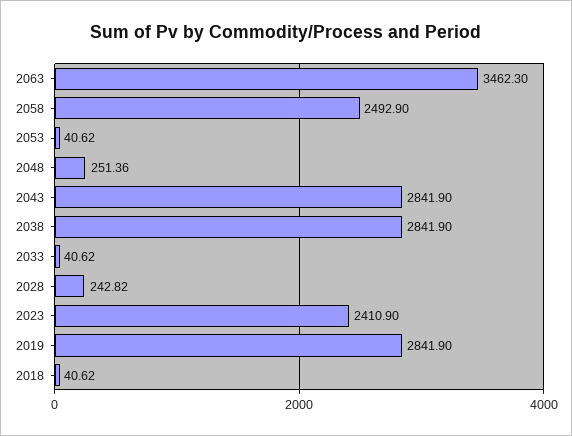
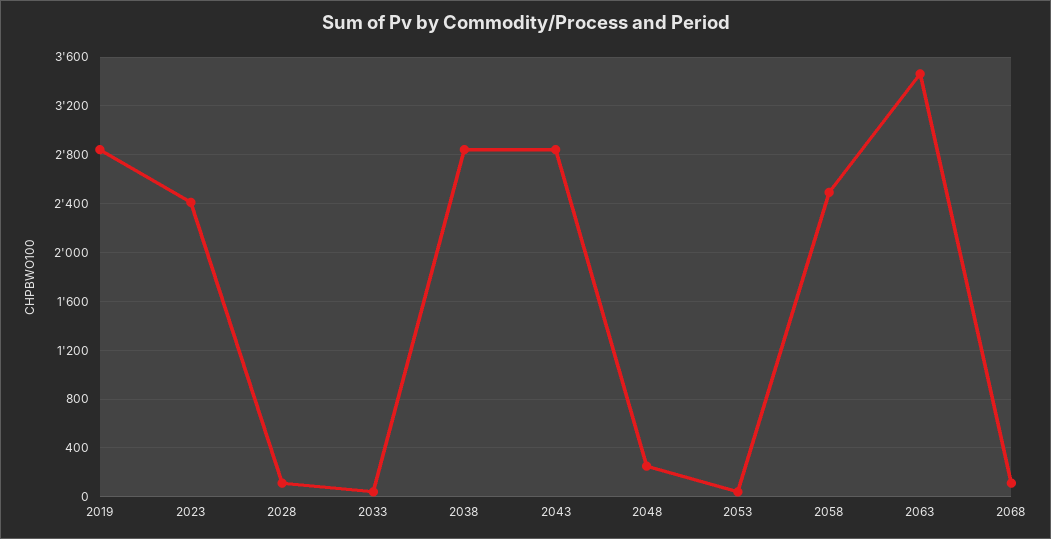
2028: 242.82 -> 100
2018: 40.62 -> none
2068: none -> 100

